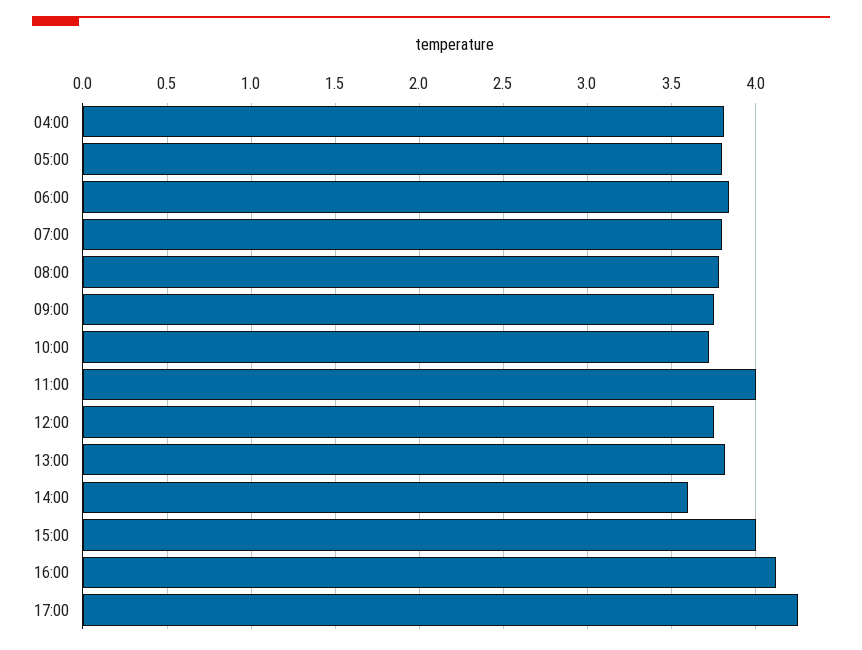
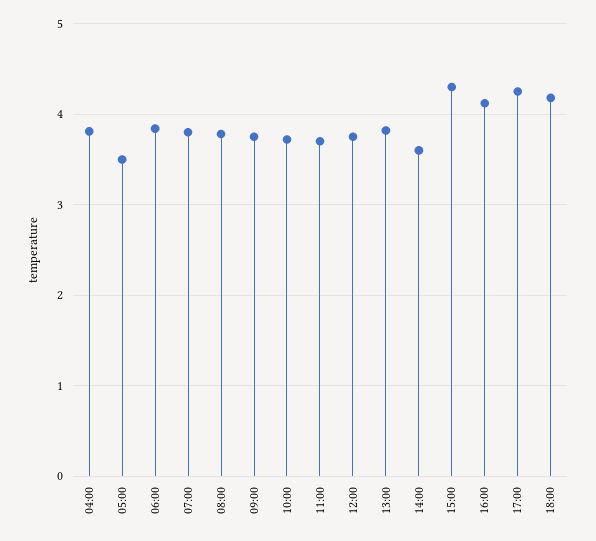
05:00: 3.8 -> 3.5
11:00: 4 -> 3.7
15:00: 4 -> 4.3
18:00: none -> 4.2

